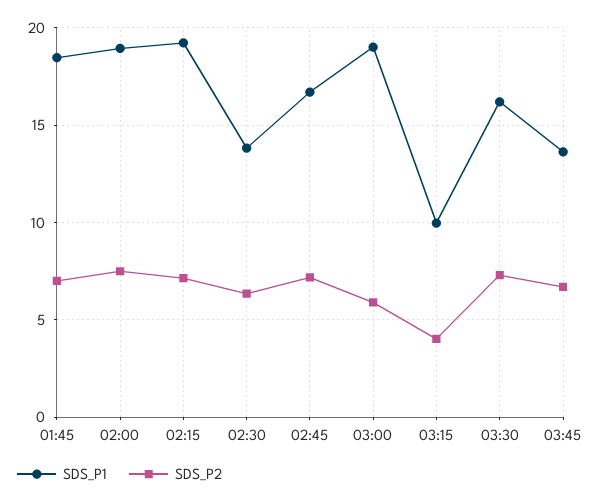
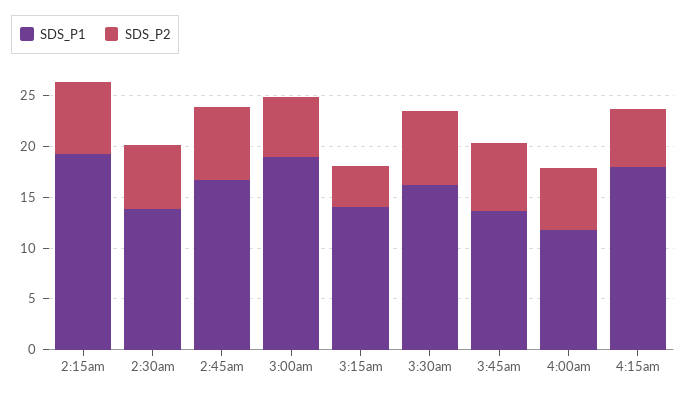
SDS_P1, 01:45: 18.5 -> none
SDS_P2, 01:45: 7 -> none
SDS_P1, 02:00: 19 -> none
SDS_P2, 02:00: 7.5 -> none
SDS_P1, 03:15: 10 -> 14
SDS_P1, 4:00am: none -> 12
SDS_P2, 4:00am: none -> 6
SDS_P1, 4:15am: none -> 18
SDS_P2, 4:15am: none -> 6

